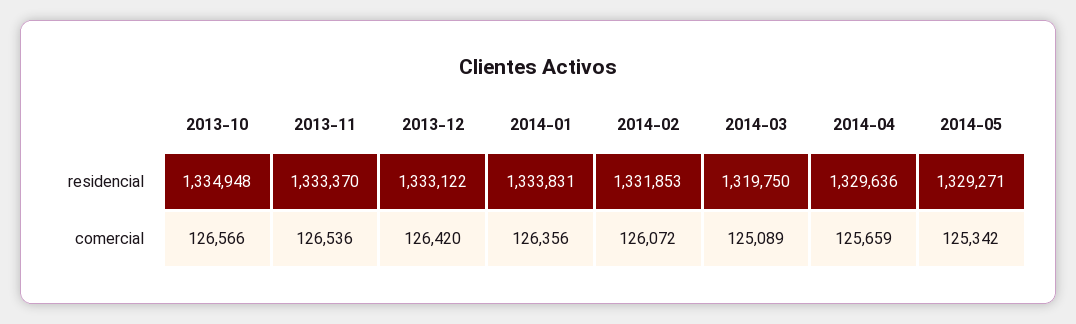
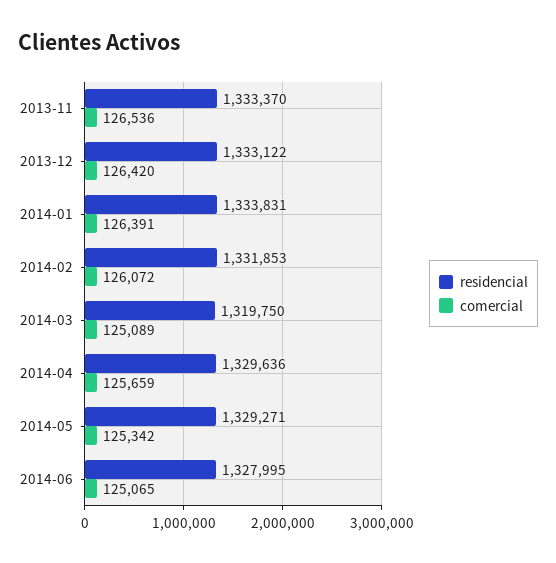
residencial, 2013-10: 1334948 -> none
comercial, 2013-10: 126566 -> none
comercial, 2014-01: 126356 -> 126391
residencial, 2014-06: none -> 1327995
comercial, 2014-06: none -> 125065

